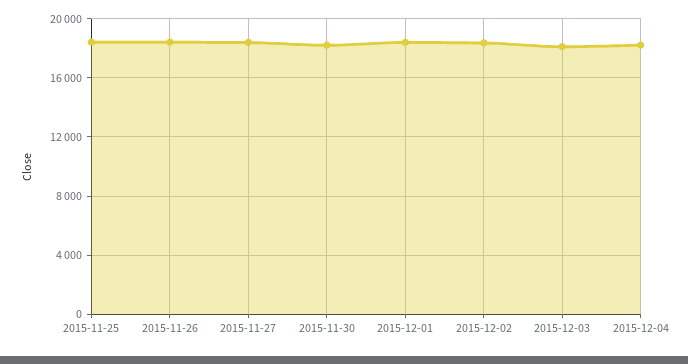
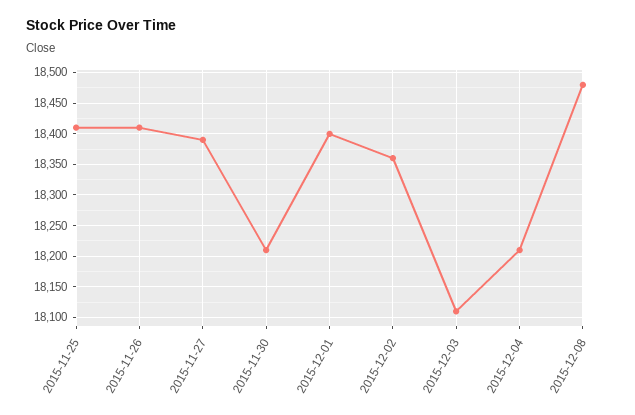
2015-12-08: none -> 18480

